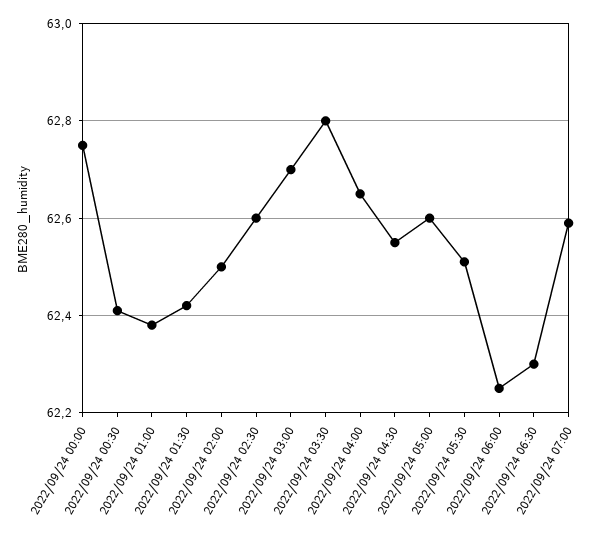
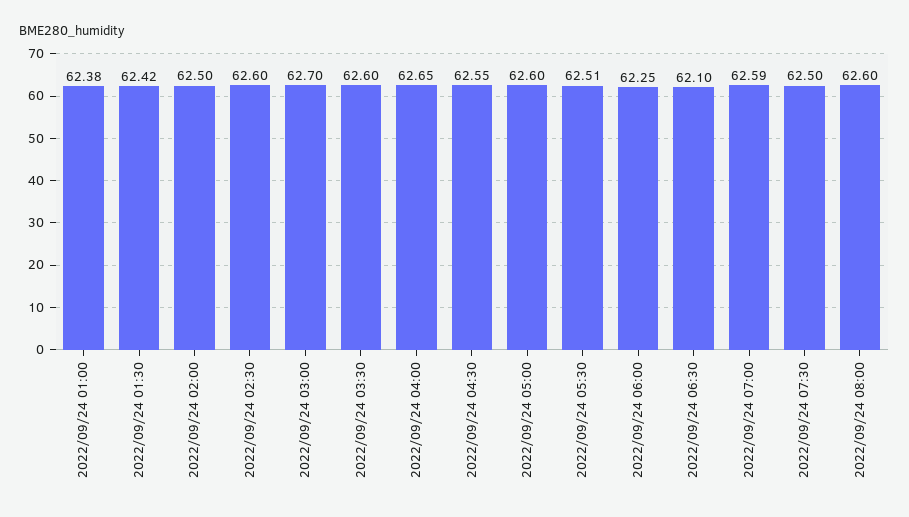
2022/09/24 00:00: 62.75 -> none
2022/09/24 00:30: 62.4 -> none
2022/09/24 03:30: 62.8 -> 62.6
2022/09/24 06:30: 62.3 -> 62.1
2022/09/24 07:30: none -> 62.5
2022/09/24 08:00: none -> 62.6

